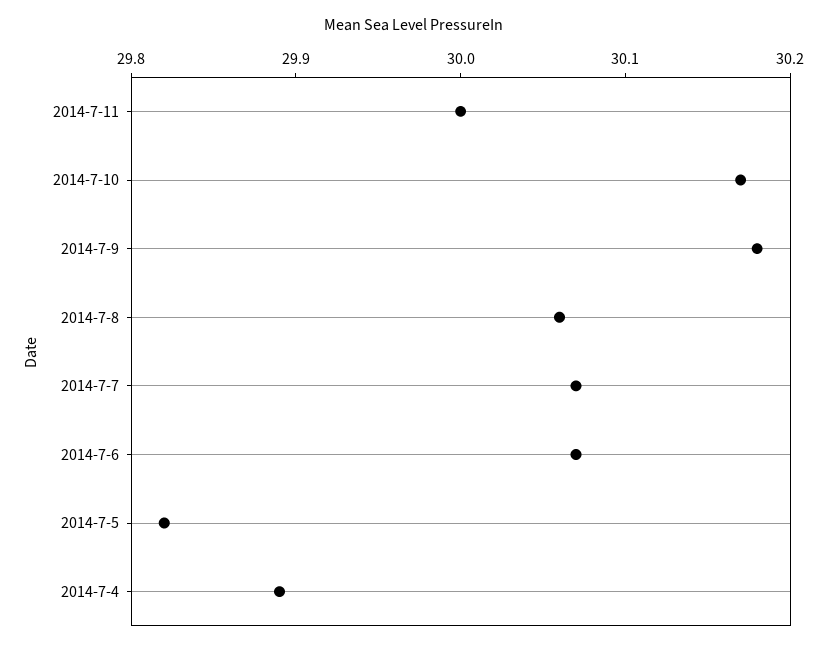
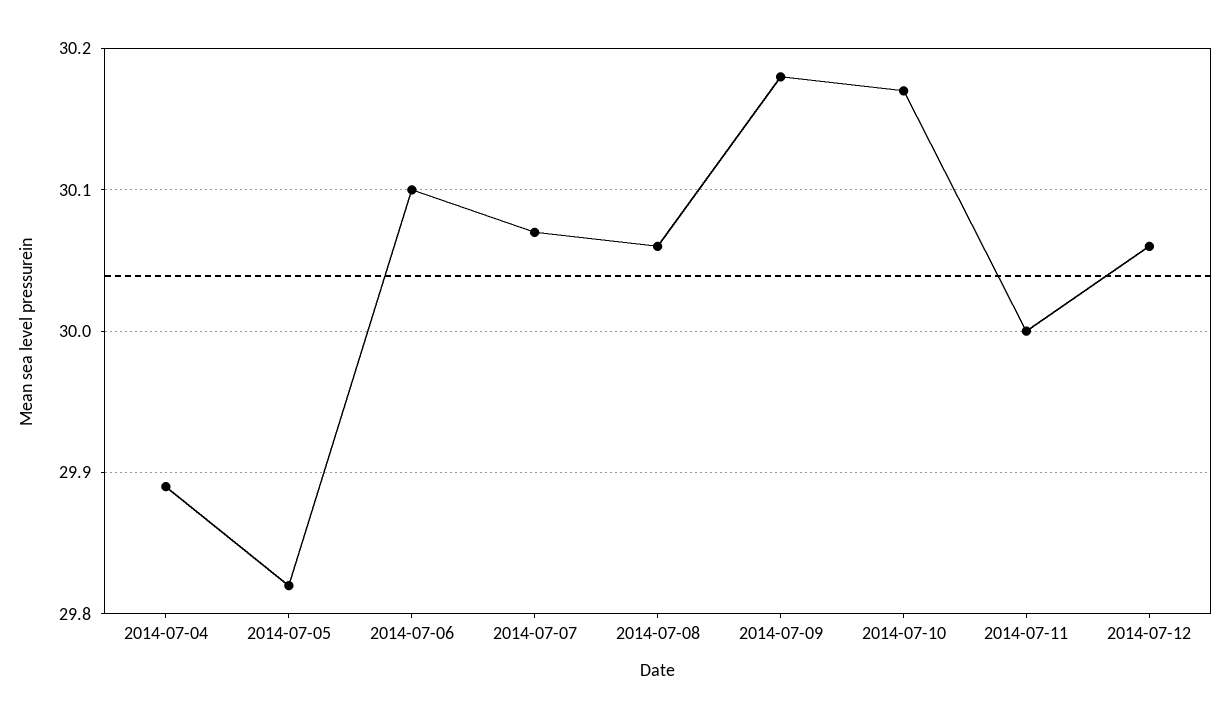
2014-7-6: 30.07 -> 30.1
2014-07-12: none -> 30.06

